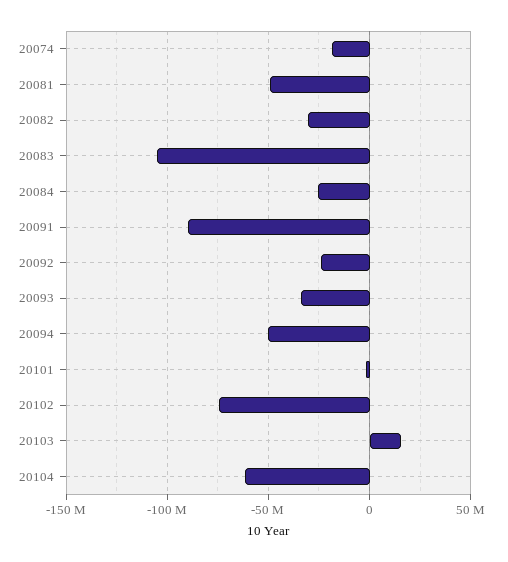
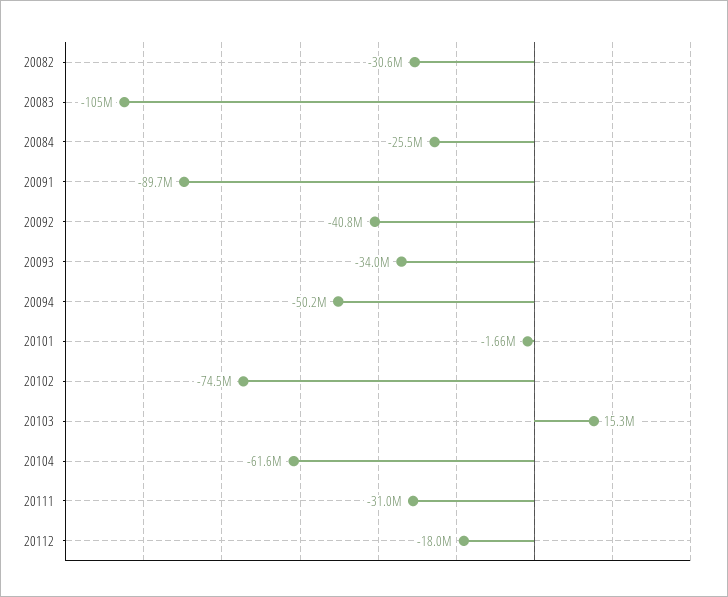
20074: -20000000 -> none
20081: -50000000 -> none
20092: -25000000 -> -40800000
20111: none -> -31000000
20112: none -> -18000000

